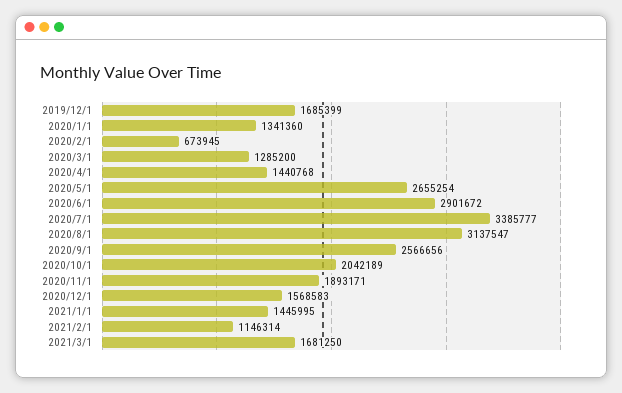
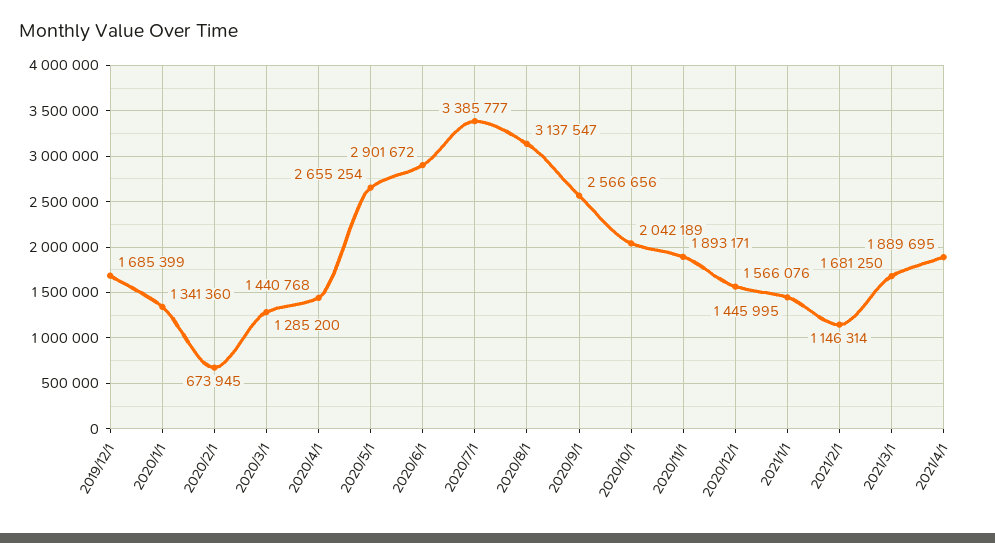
2020/12/1: 1568583 -> 1566076
2021/4/1: none -> 1889695

